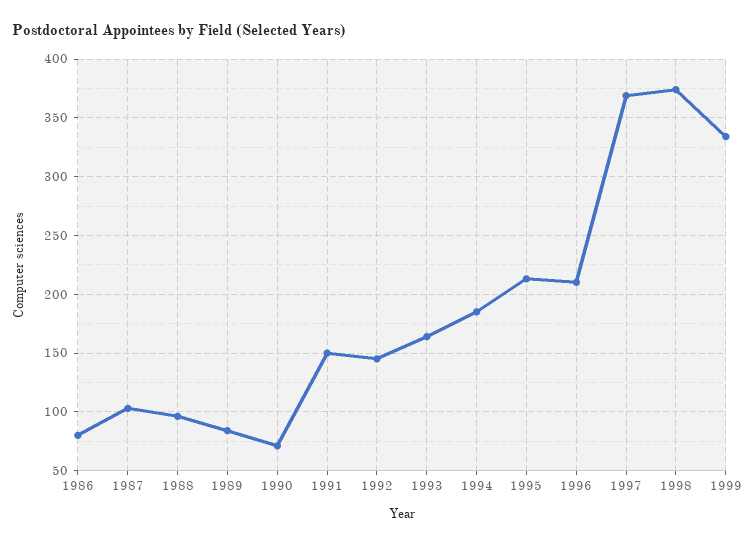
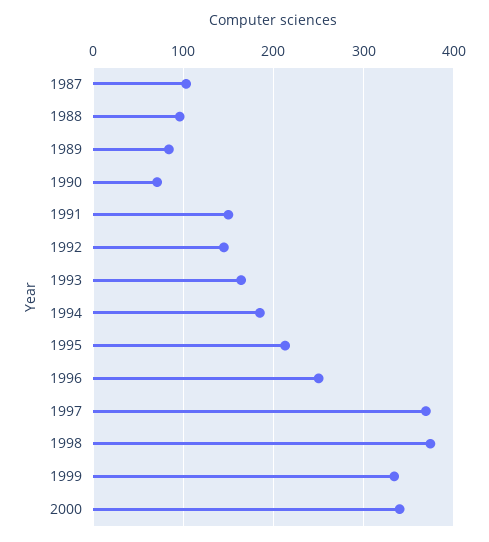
1986: 80 -> none
1996: 210 -> 250
2000: none -> 340

